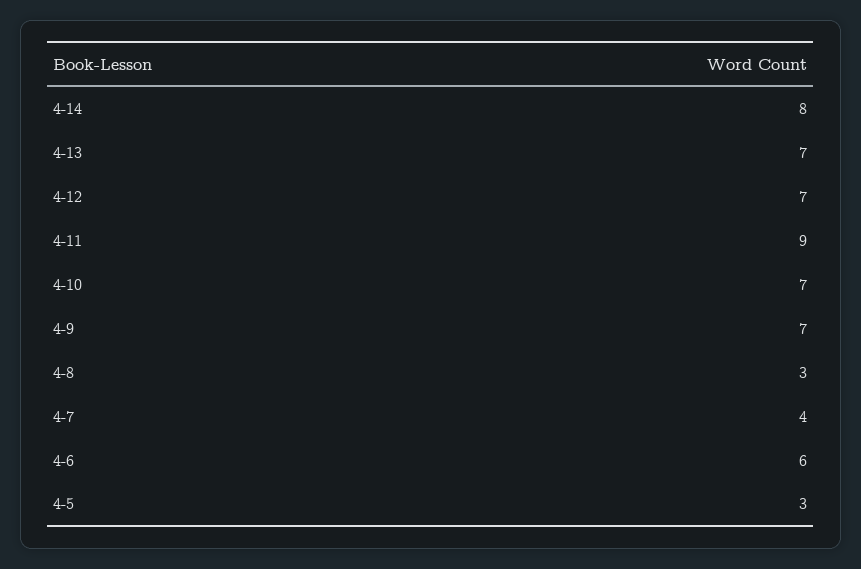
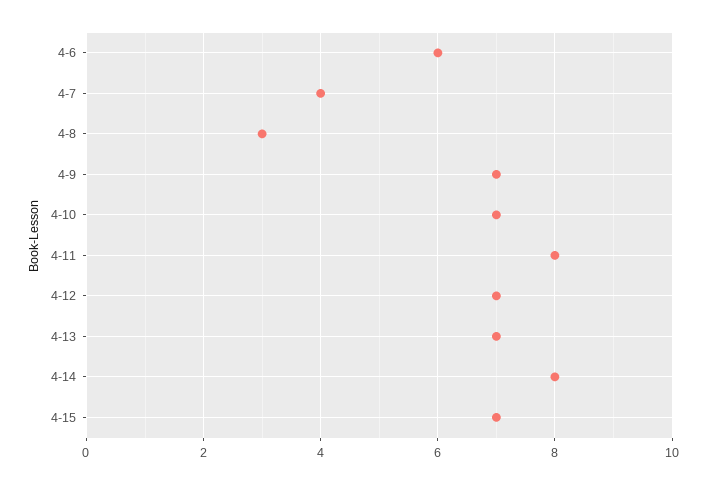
4-11: 9 -> 8
4-5: 3 -> none
4-15: none -> 7

